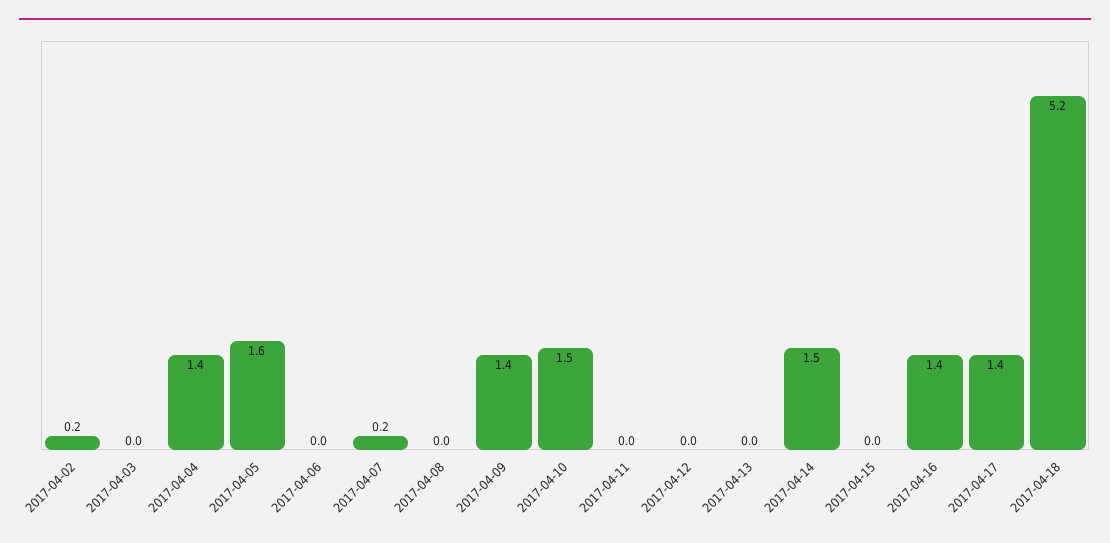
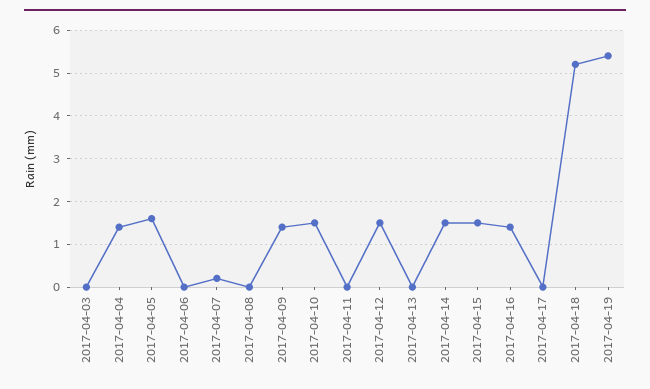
2017-04-02: 0.2 -> none
2017-04-12: 0 -> 1.5
2017-04-15: 0 -> 1.5
2017-04-17: 1.4 -> 0
2017-04-19: none -> 5.5

